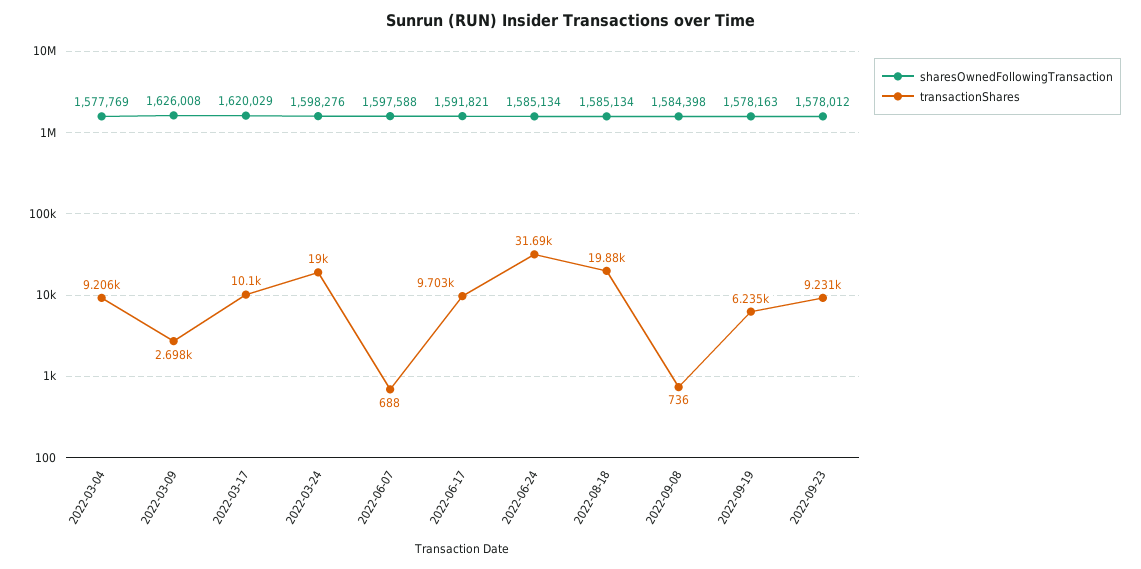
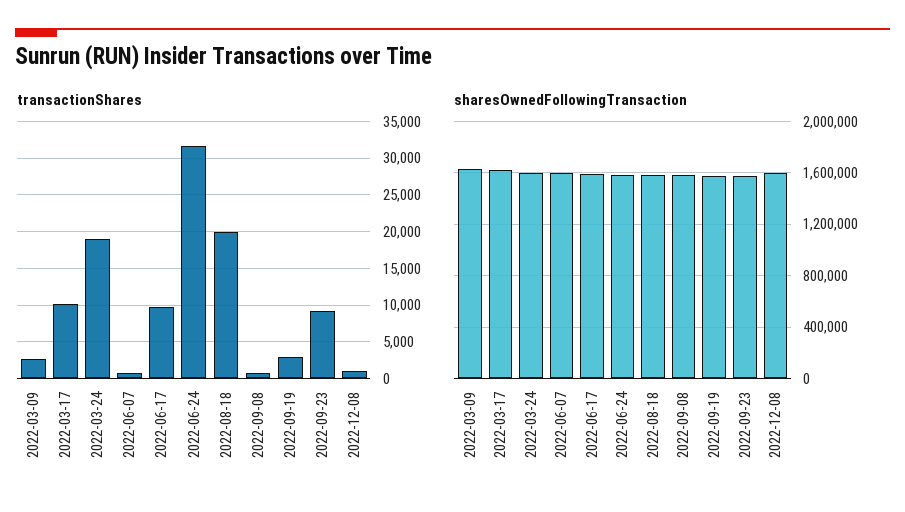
sharesOwnedFollowingTransaction, 2022-03-04: 1577769 -> none
transactionShares, 2022-03-04: 9206 -> none
transactionShares, 2022-09-19: 6235 -> 3000
transactionShares, 2022-12-08: none -> 1000
sharesOwnedFollowingTransaction, 2022-12-08: none -> 1600000

